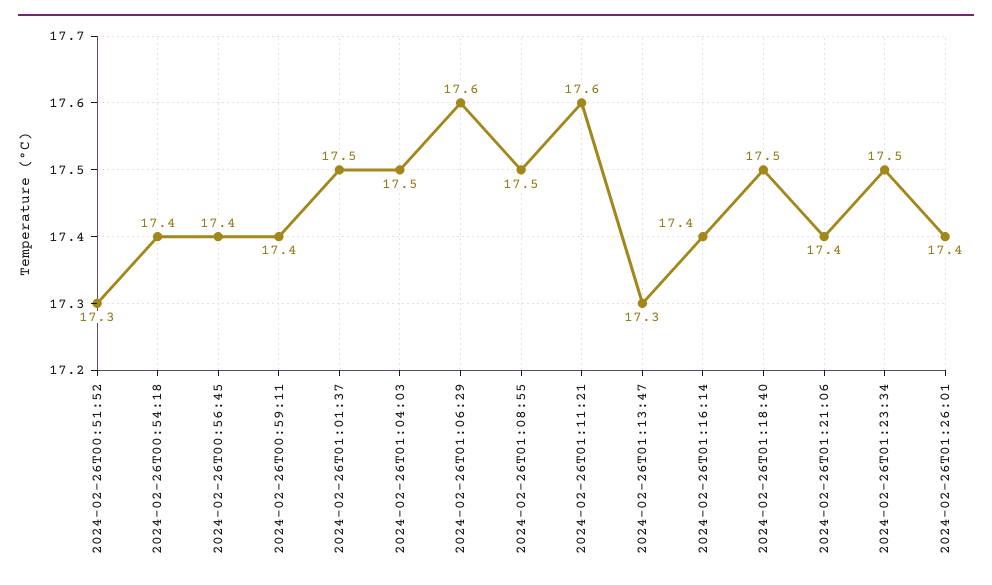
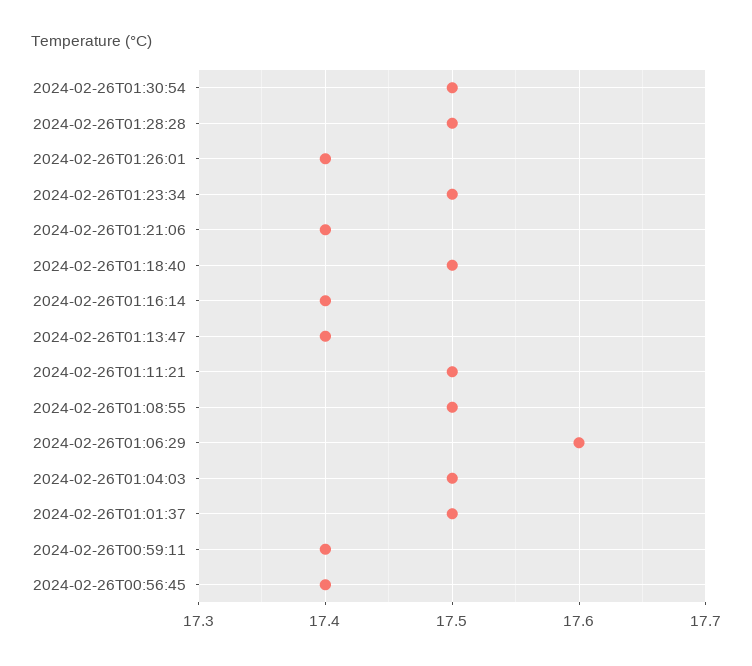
2024-02-26T00:51:52: 17.3 -> none
2024-02-26T00:54:18: 17.4 -> none
2024-02-26T01:11:21: 17.6 -> 17.5
2024-02-26T01:13:47: 17.3 -> 17.4
2024-02-26T01:30:54: none -> 17.5
2024-02-26T01:28:28: none -> 17.5

